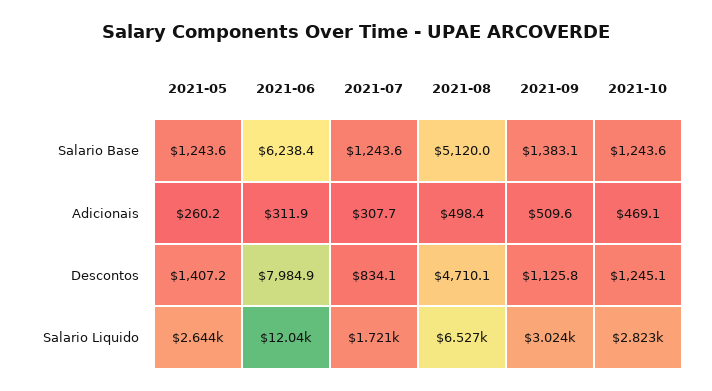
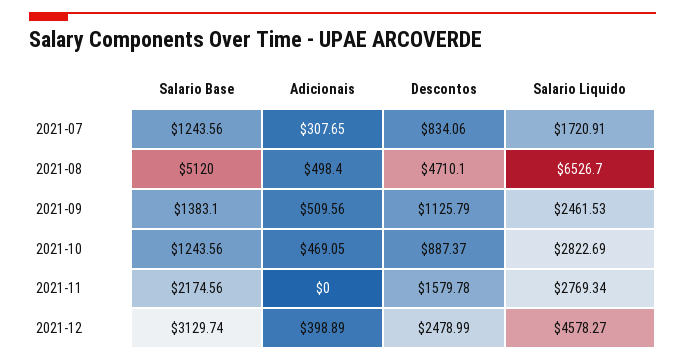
2021-05, Salario Base: 1243.6 -> none
2021-06, Salario Base: 6238.4 -> none
2021-05, Adicionais: 260.2 -> none
2021-06, Adicionais: 311.9 -> none
2021-05, Descontos: 1407.2 -> none
2021-06, Descontos: 7984.9 -> none
2021-10, Descontos: 1245.1 -> 887.37
2021-05, Salario Liquido: 2644 -> none
2021-06, Salario Liquido: 12040 -> none
2021-09, Salario Liquido: 3024 -> 2461.53
2021-11, Salario Base: none -> 2174.56
2021-11, Adicionais: none -> 0
2021-11, Descontos: none -> 1579.78
2021-11, Salario Liquido: none -> 2769.34
2021-12, Salario Base: none -> 3129.74
2021-12, Adicionais: none -> 398.89
2021-12, Descontos: none -> 2478.99
2021-12, Salario Liquido: none -> 4578.27

